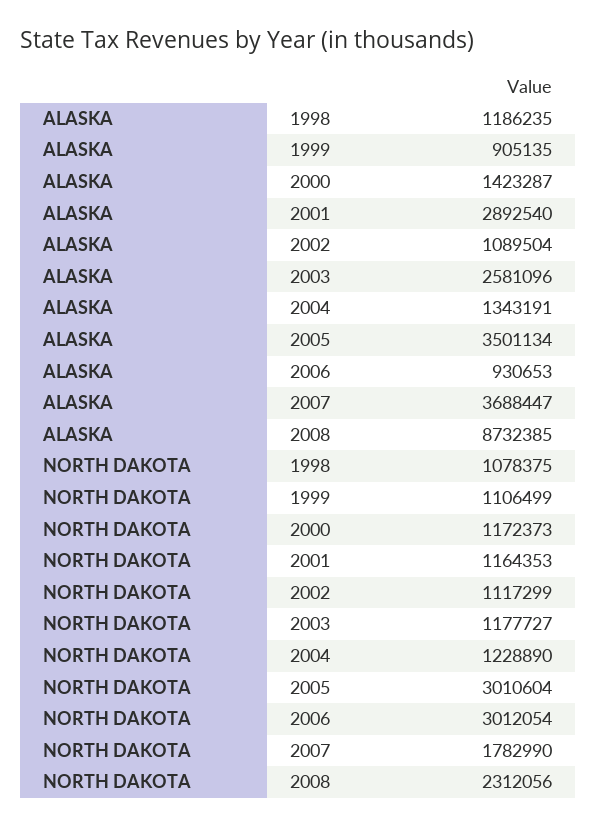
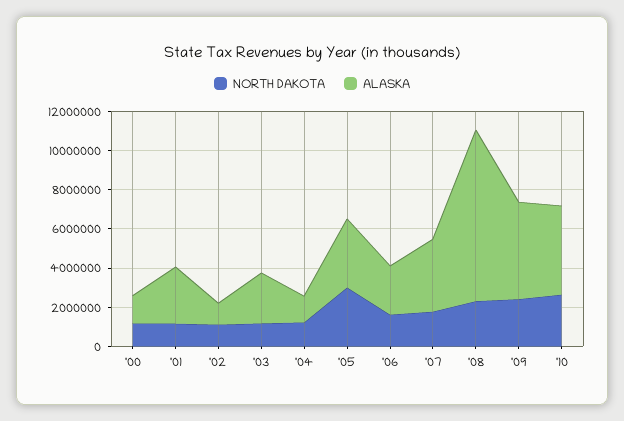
ALASKA, 1998: 1186235 -> none
ALASKA, 1999: 905135 -> none
ALASKA, 2006: 930653 -> 2500000
NORTH DAKOTA, 1998: 1078375 -> none
NORTH DAKOTA, 1999: 1106499 -> none
NORTH DAKOTA, 2006: 3012054 -> 1500000
NORTH DAKOTA, '09: none -> 2500000
ALASKA, '09: none -> 5000000
NORTH DAKOTA, '10: none -> 2500000
ALASKA, '10: none -> 4500000

